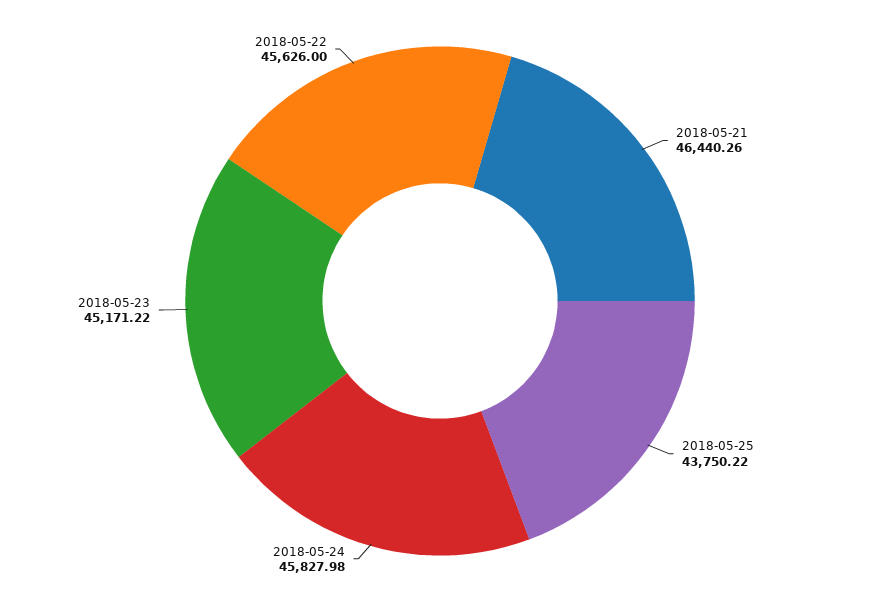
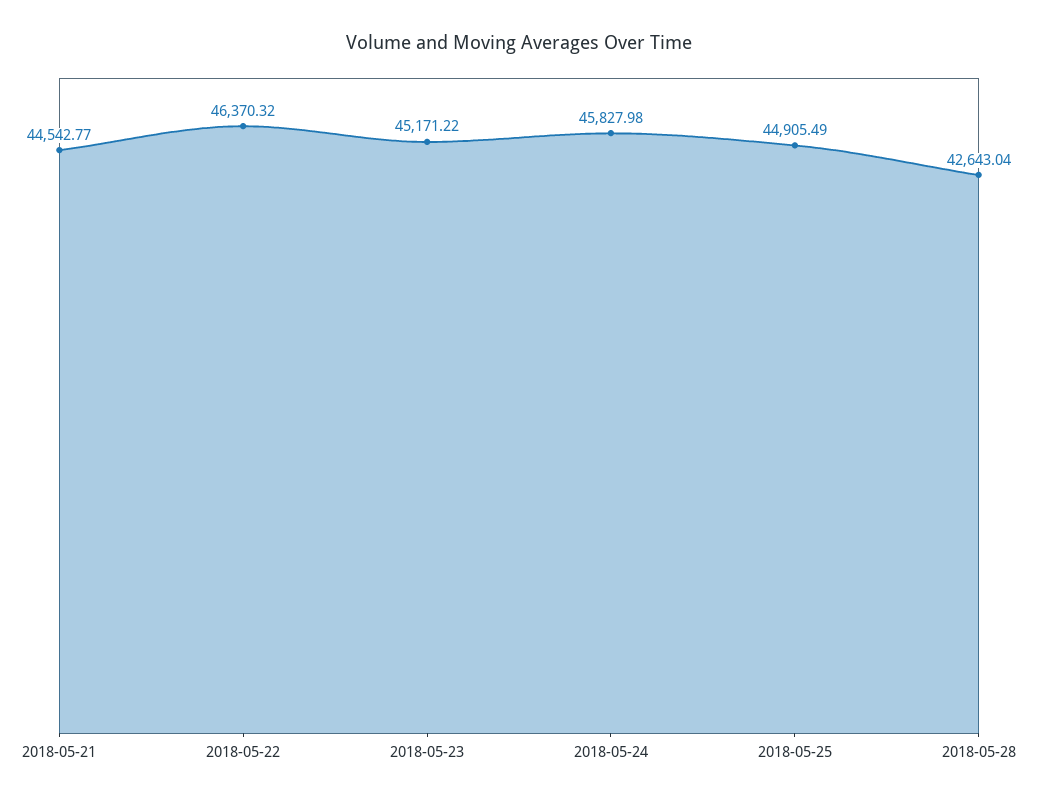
2018-05-21: 46440.26 -> 44542.77
2018-05-25: 43750.22 -> 44905.49
2018-05-22: 45626 -> 46370.32
2018-05-28: none -> 42643.04

